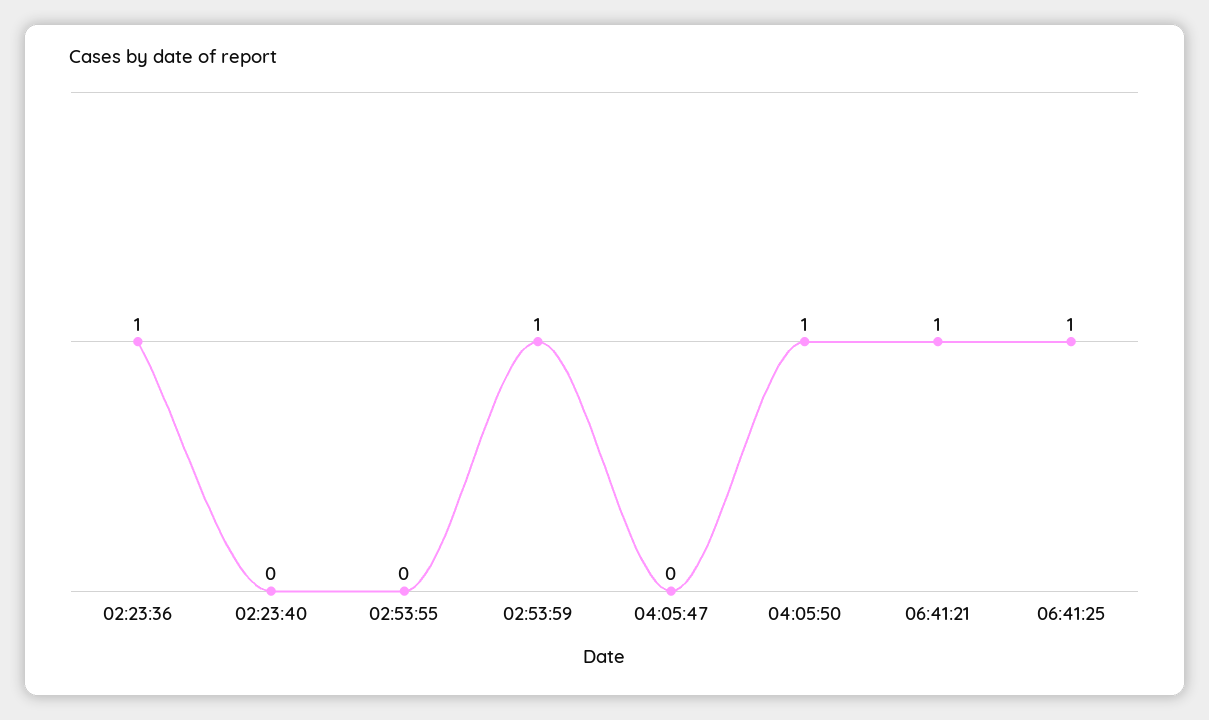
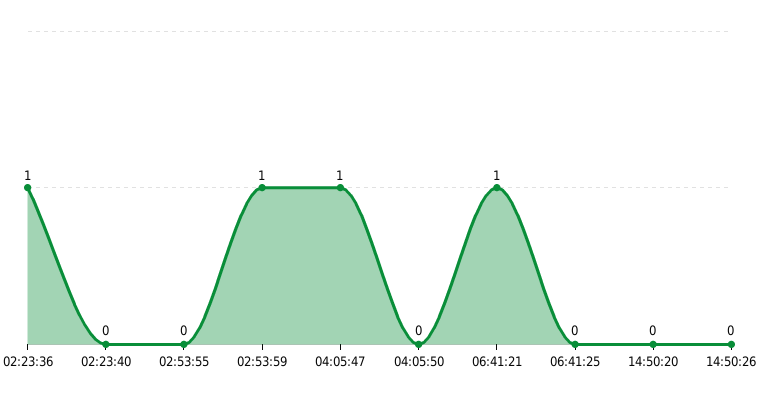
04:05:47: 0 -> 1
04:05:50: 1 -> 0
06:41:25: 1 -> 0
14:50:20: none -> 0
14:50:26: none -> 0

